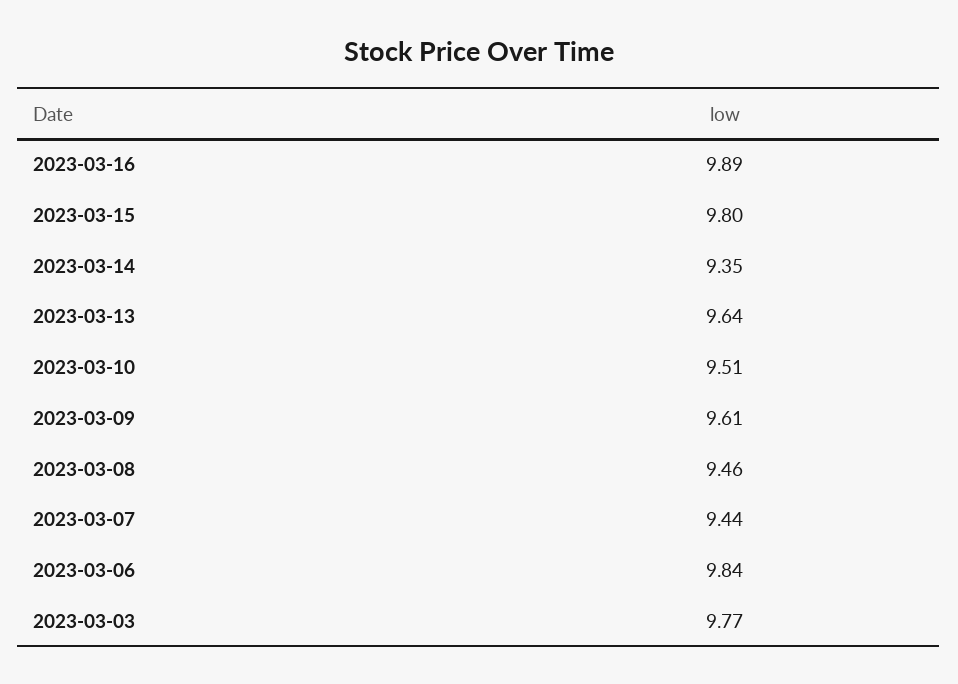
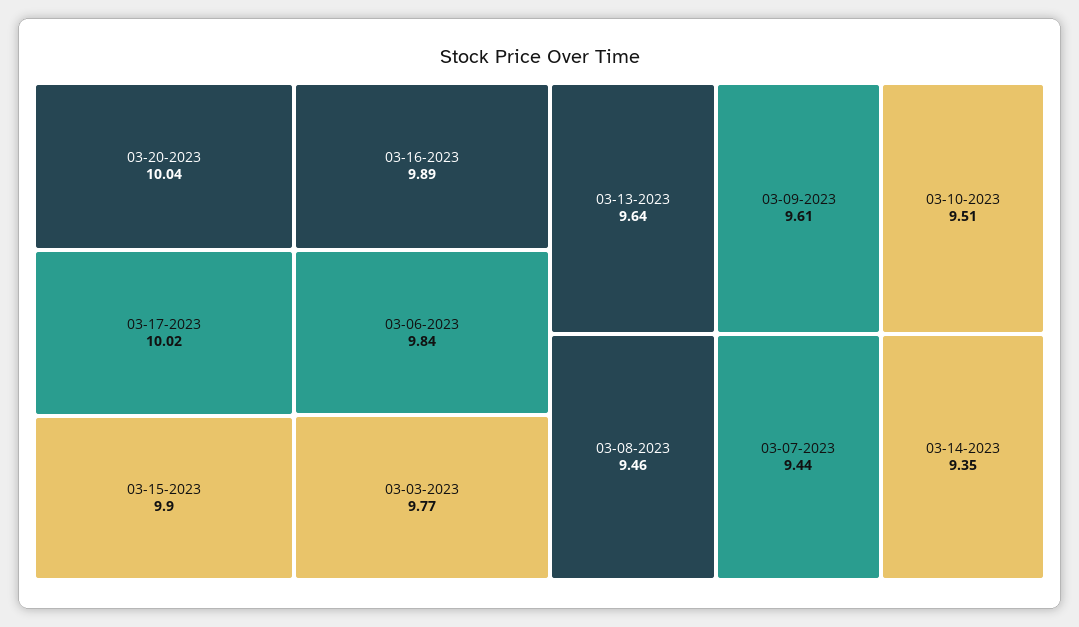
2023-03-15: 9.8 -> 9.9
03-20-2023: none -> 10.04
03-17-2023: none -> 10.02

